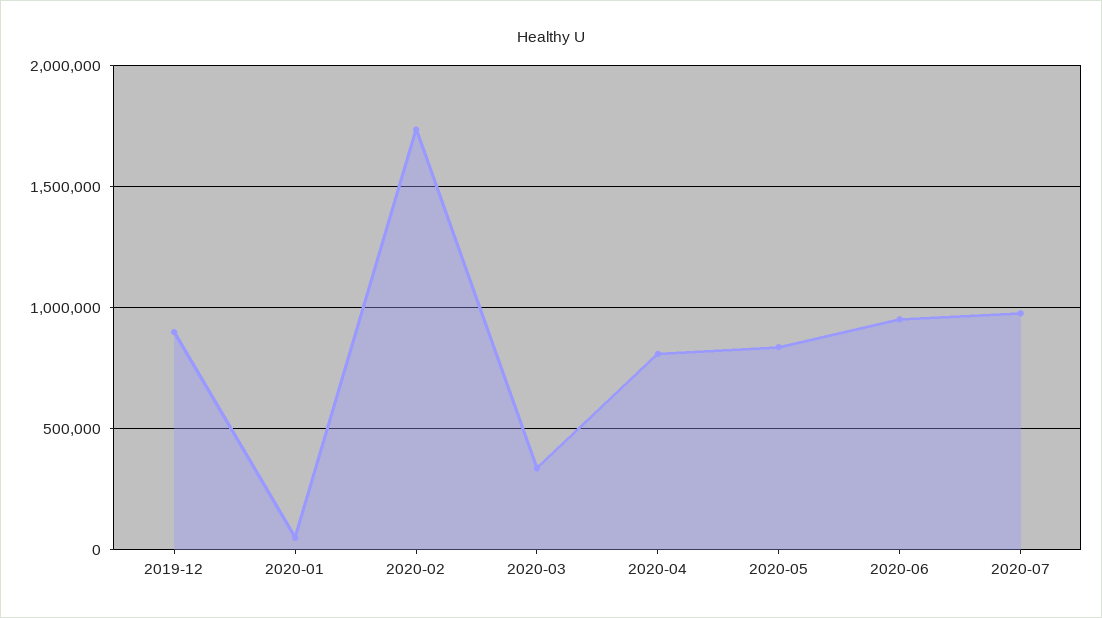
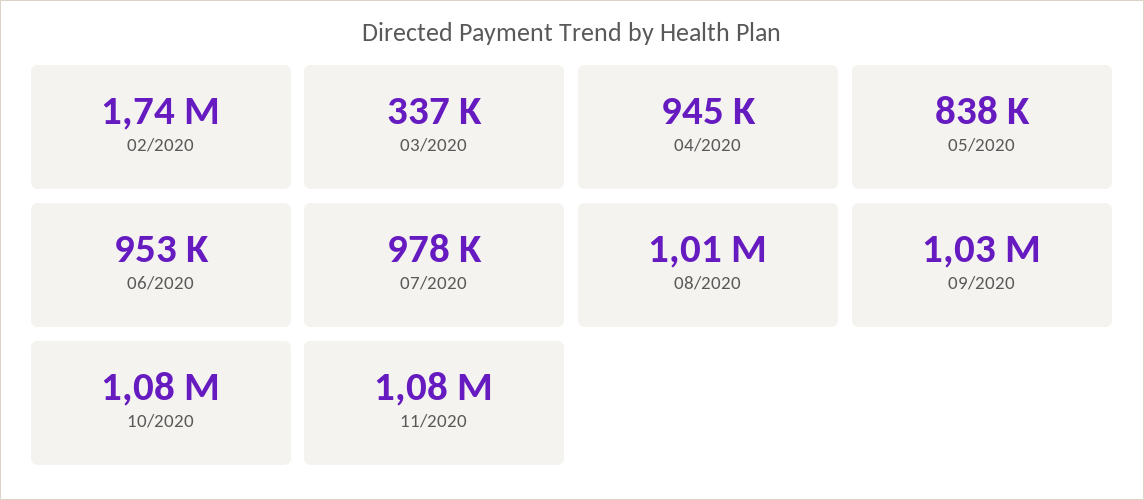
2019-12: 900000 -> none
2020-01: 50000 -> none
2020-04: 800000 -> 945000
08/2020: none -> 1010000
09/2020: none -> 1030000
10/2020: none -> 1080000
11/2020: none -> 1080000

